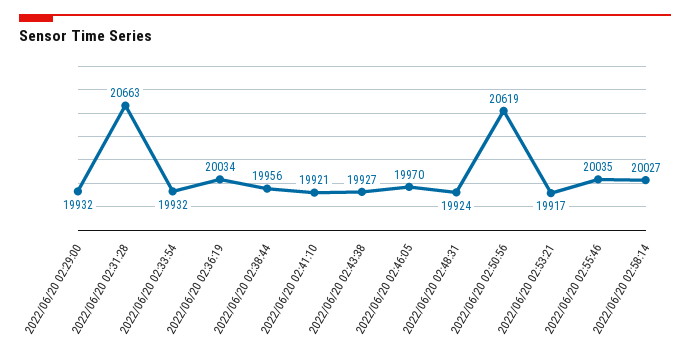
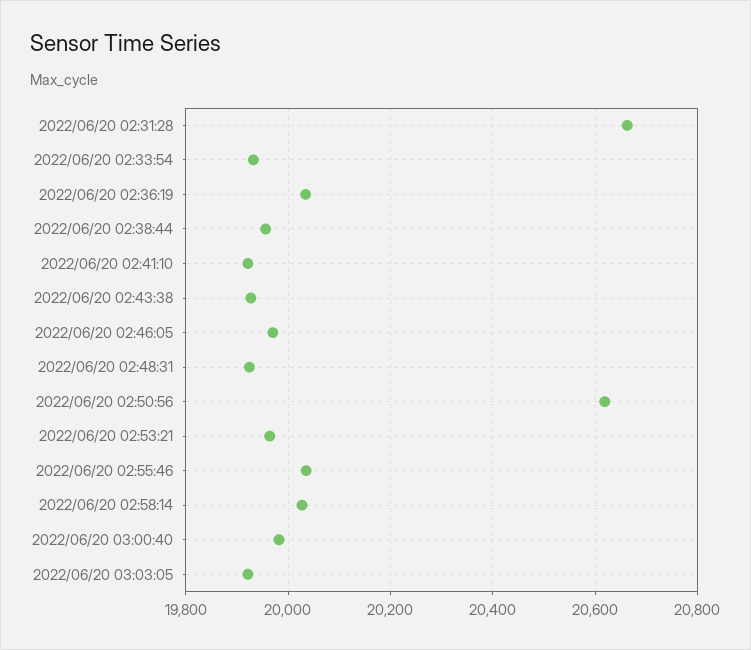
2022/06/20 02:29:00: 19932 -> none
2022/06/20 02:53:21: 19917 -> 19960
2022/06/20 03:00:40: none -> 19980
2022/06/20 03:03:05: none -> 19920

